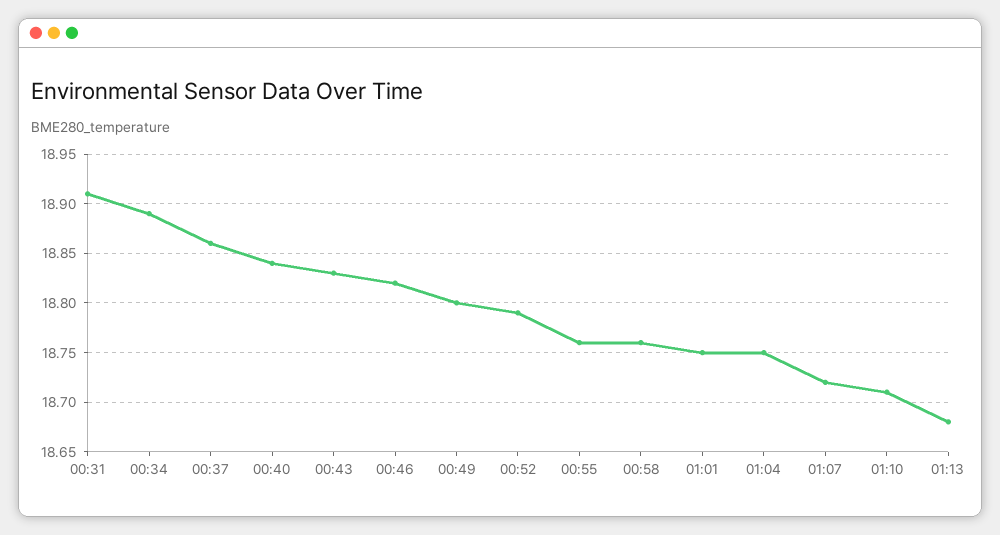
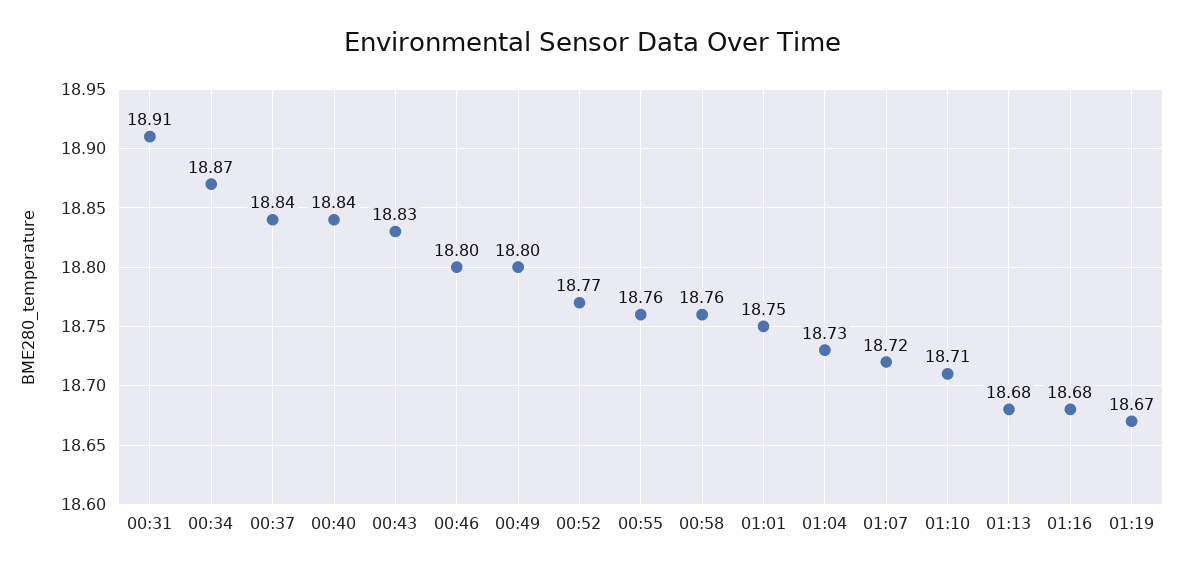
00:34: 18.89 -> 18.87
00:37: 18.86 -> 18.84
00:46: 18.82 -> 18.8
00:52: 18.79 -> 18.77
01:04: 18.75 -> 18.73
01:16: none -> 18.68
01:19: none -> 18.67

